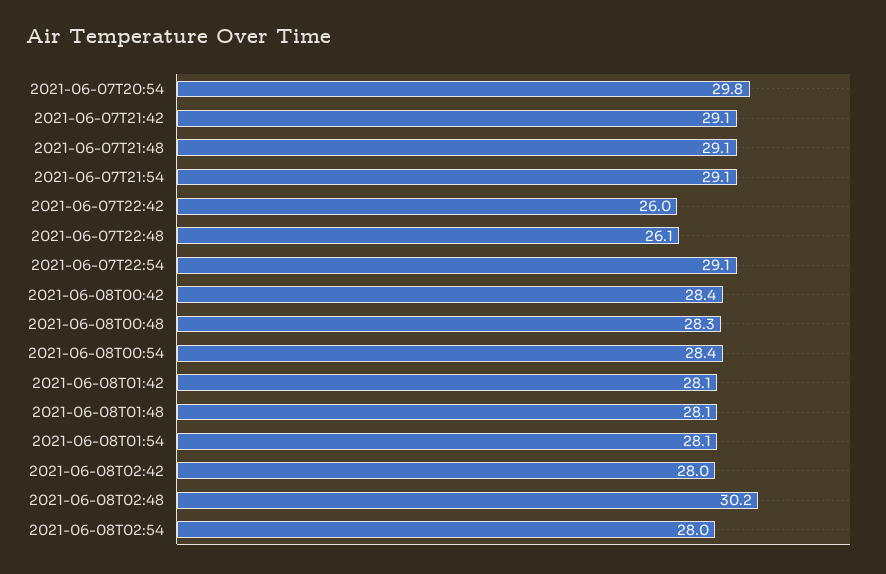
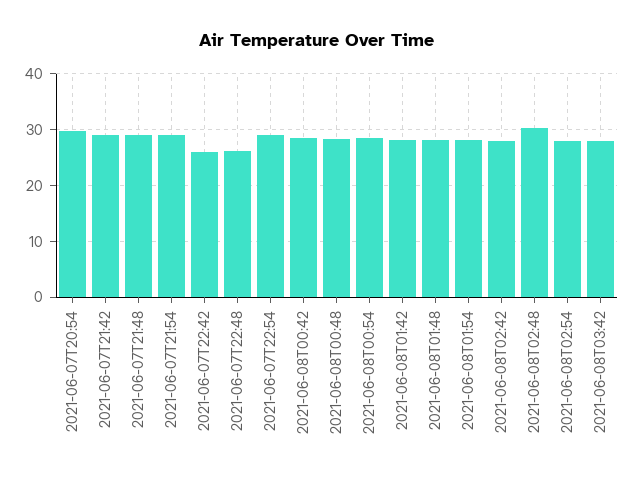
2021-06-08T03:42: none -> 28

